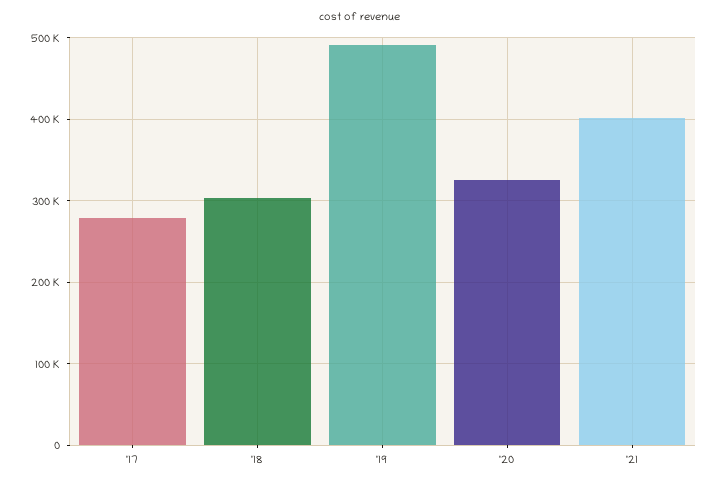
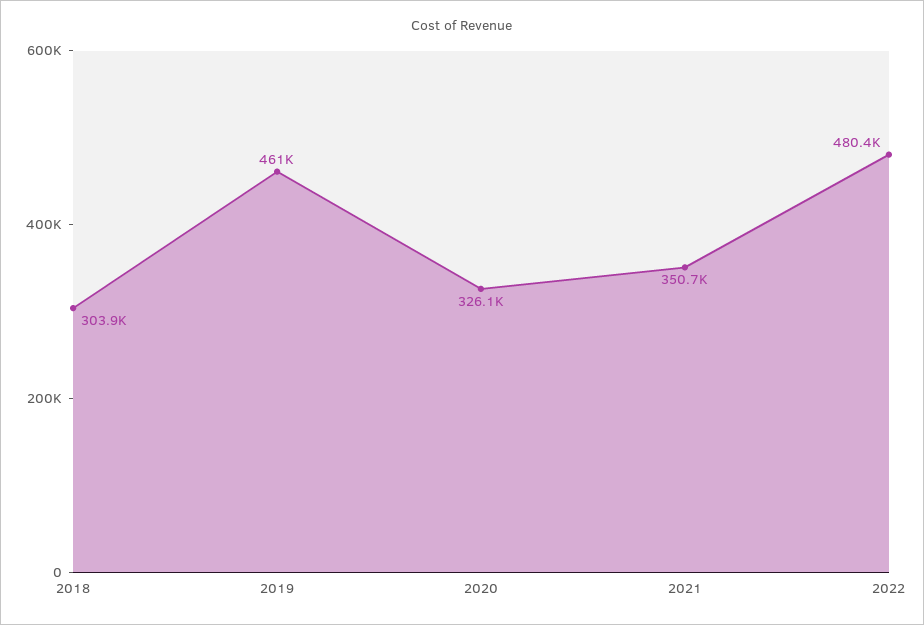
'17: 280000 -> none
'19: 490000 -> 461000
'21: 400000 -> 350700
2022: none -> 480400

